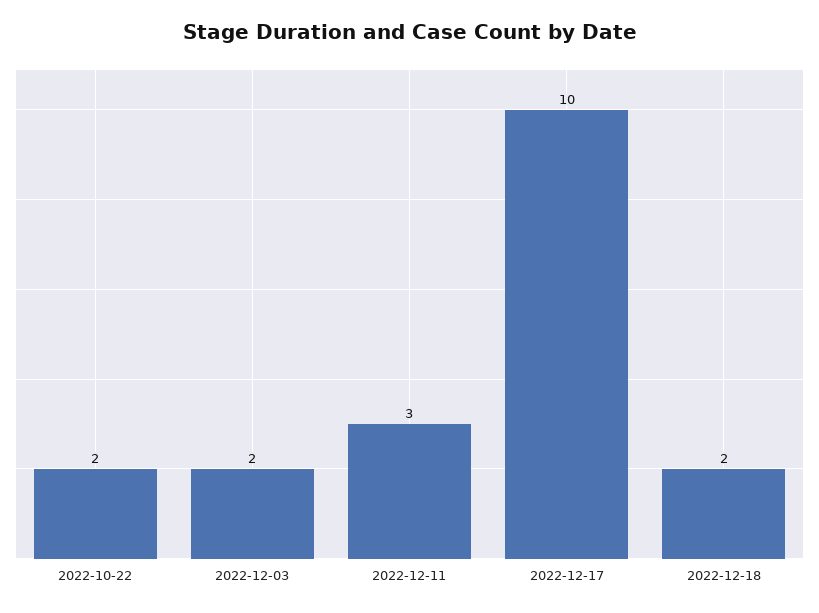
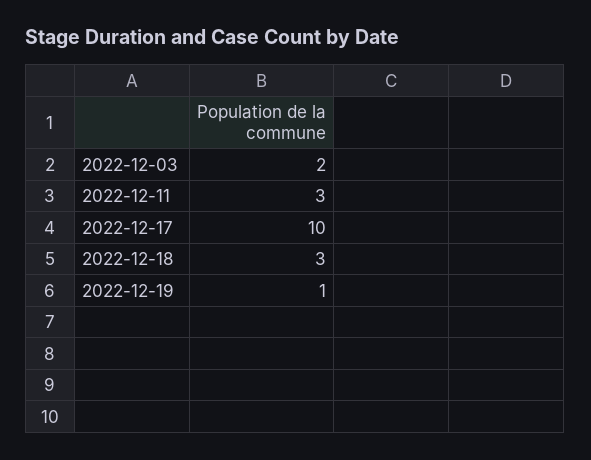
2022-10-22: 2 -> none
2022-12-18: 2 -> 3
2022-12-19: none -> 1

